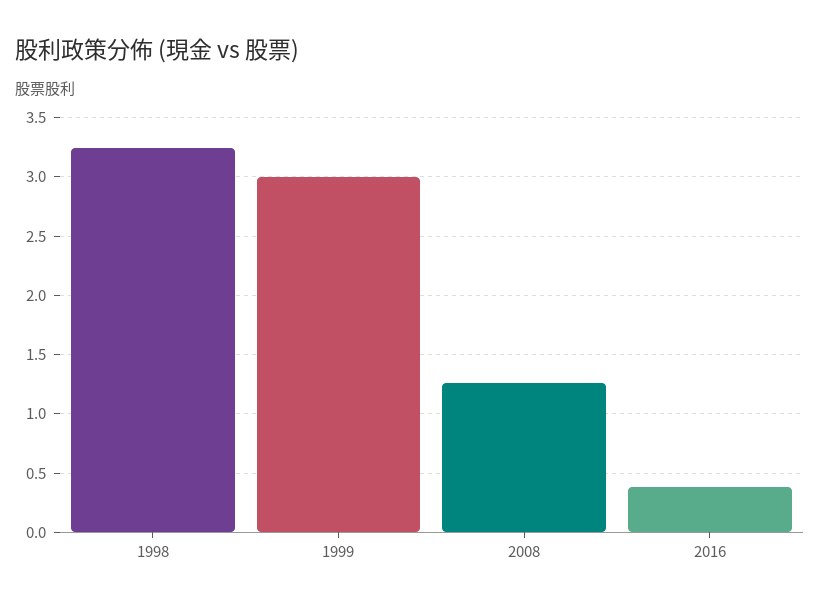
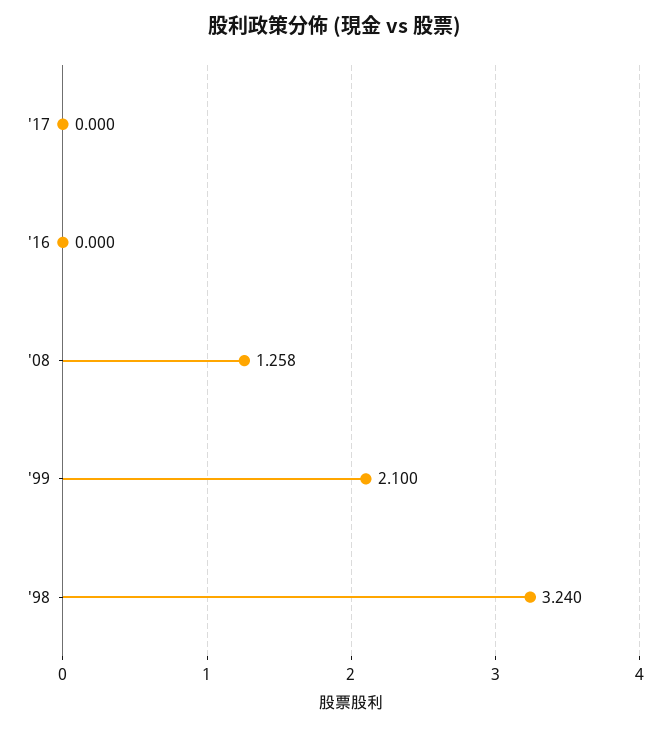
1999: 3 -> 2.1
2016: 0.4 -> 0
'17: none -> 0

